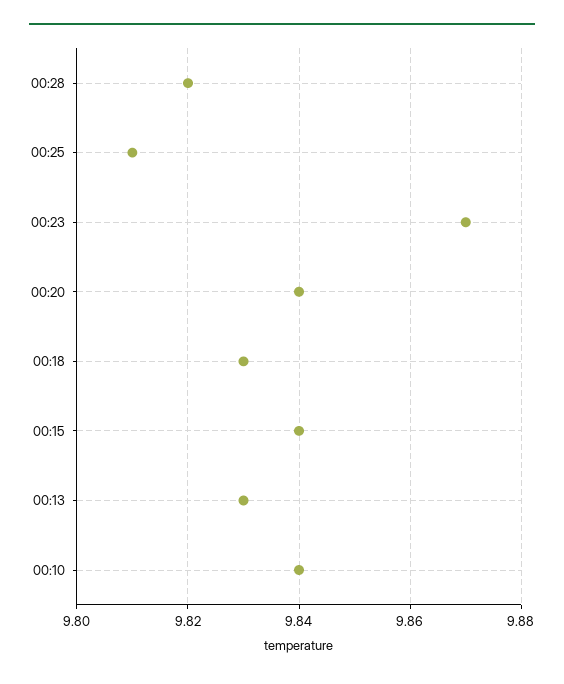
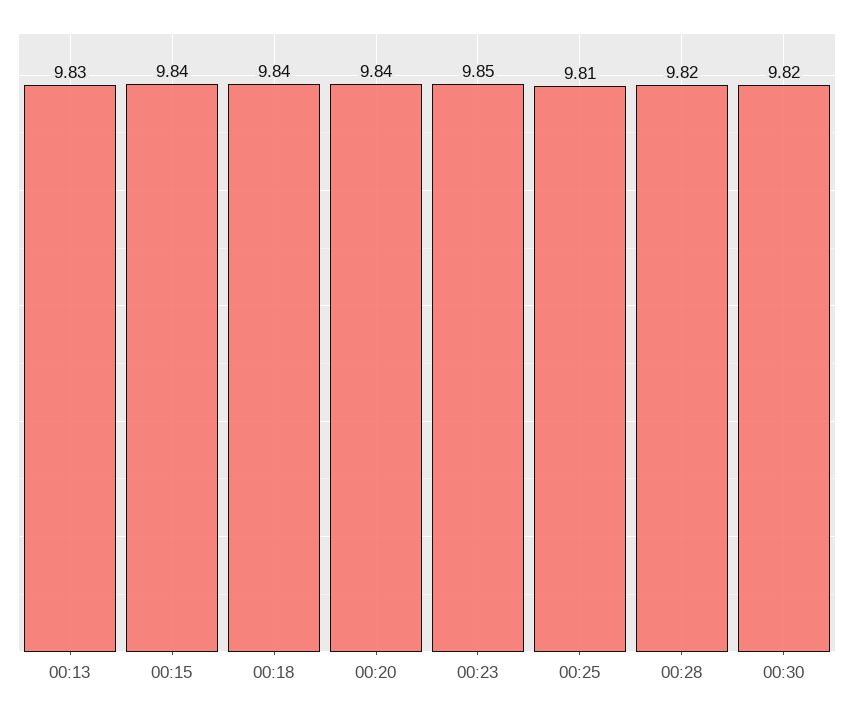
00:23: 9.87 -> 9.85
00:18: 9.83 -> 9.84
00:10: 9.84 -> none
00:30: none -> 9.82

